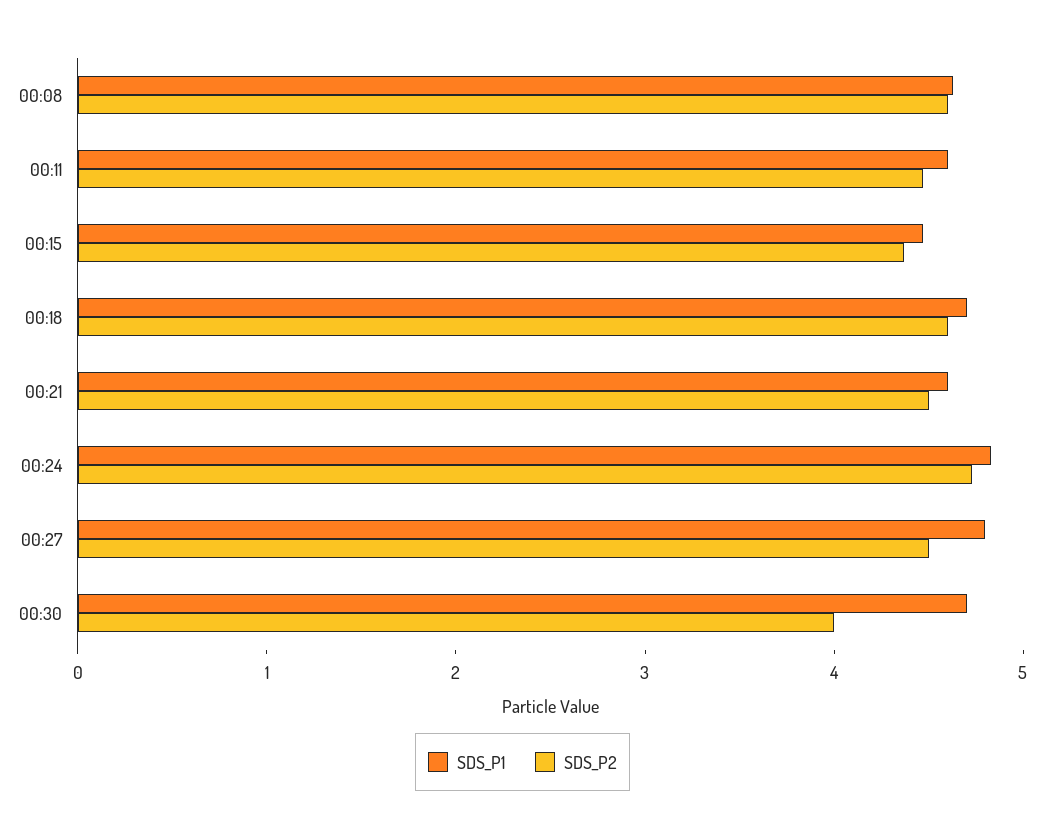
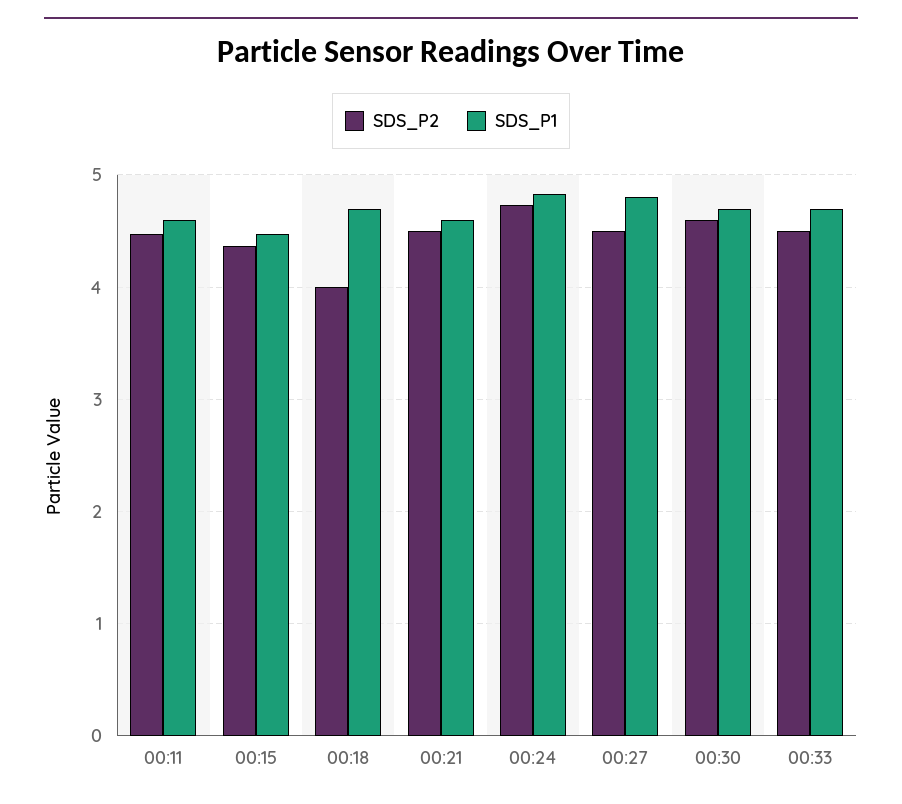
SDS_P1, 00:08: 4.6 -> none
SDS_P2, 00:08: 4.6 -> none
SDS_P2, 00:18: 4.6 -> 4
SDS_P2, 00:30: 4 -> 4.6
SDS_P2, 00:33: none -> 4.5
SDS_P1, 00:33: none -> 4.7

